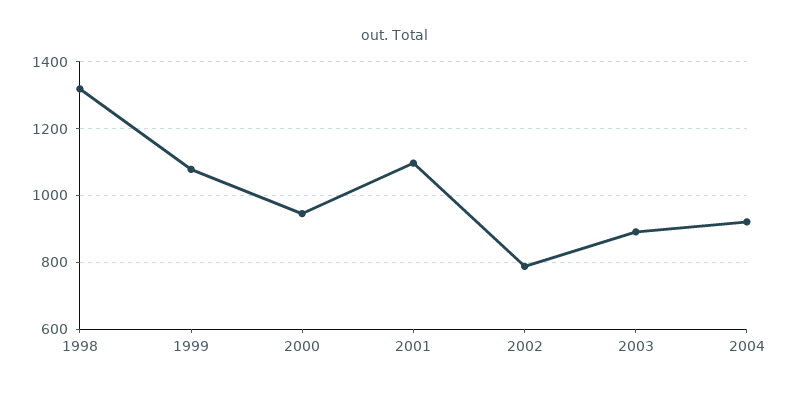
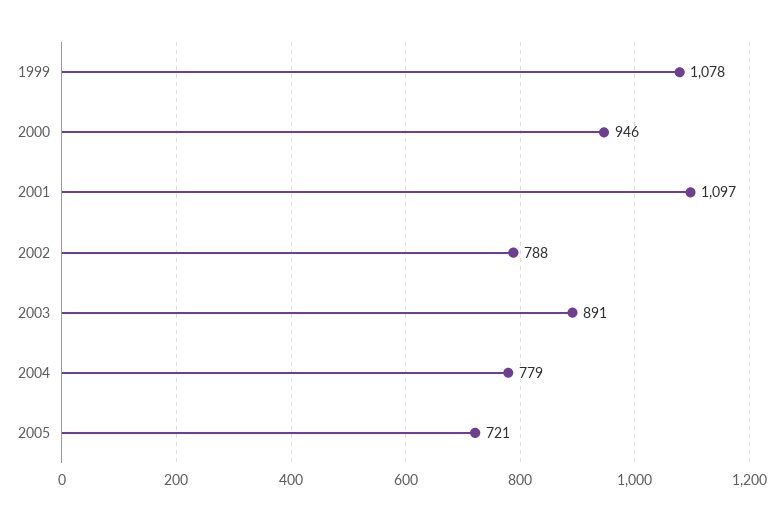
1998: 1320 -> none
2004: 920 -> 779
2005: none -> 721

